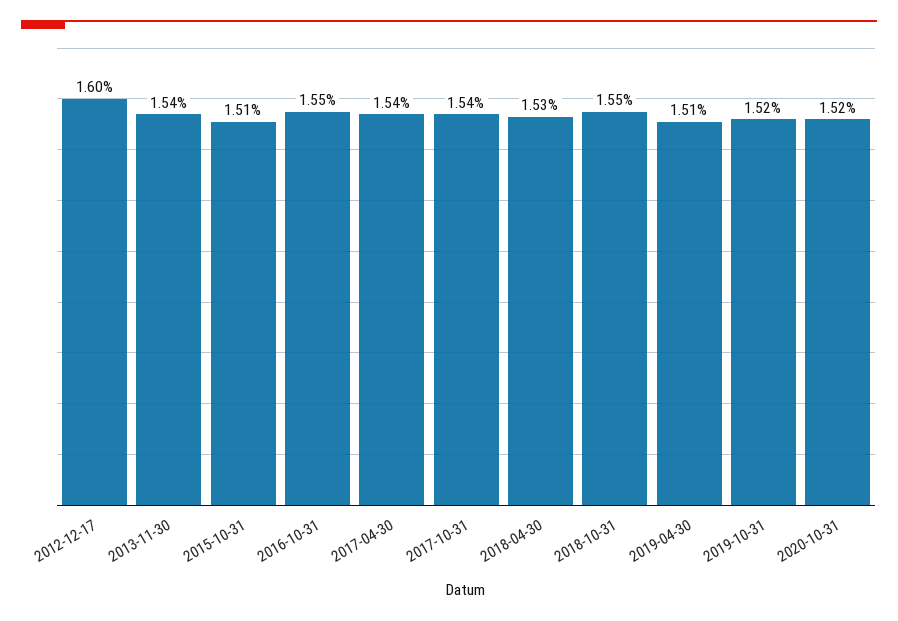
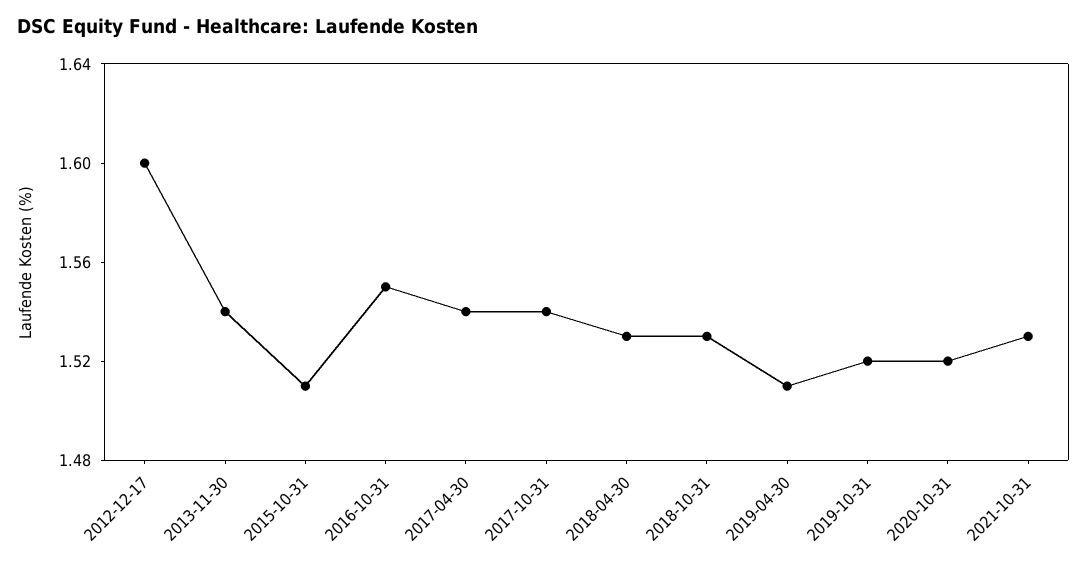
2018-10-31: 1.55 -> 1.53
2021-10-31: none -> 1.53

